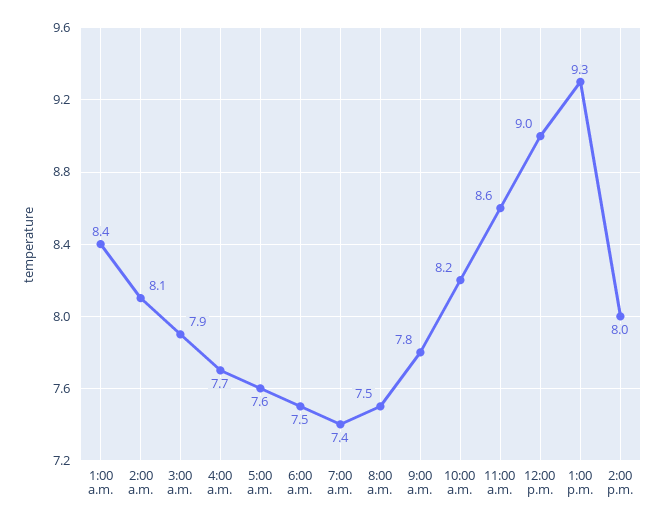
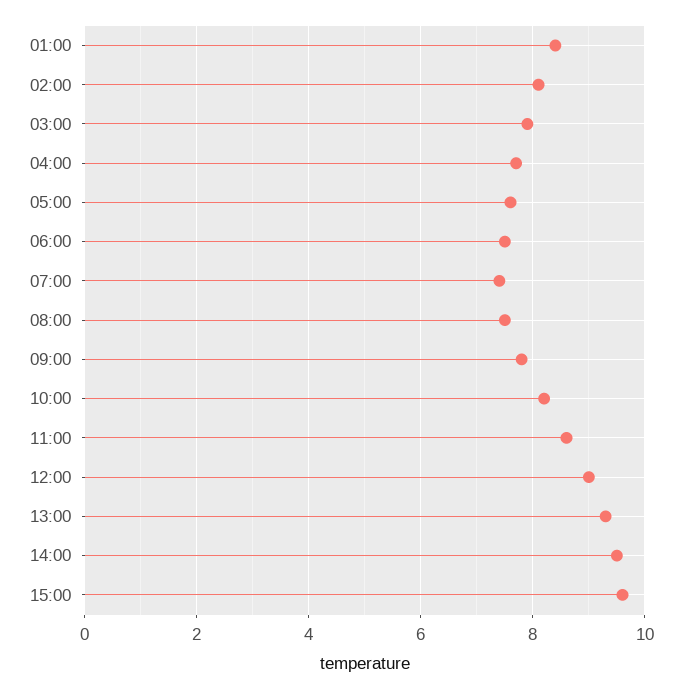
2:00 p.m.: 8 -> 9.5
15:00: none -> 9.5

